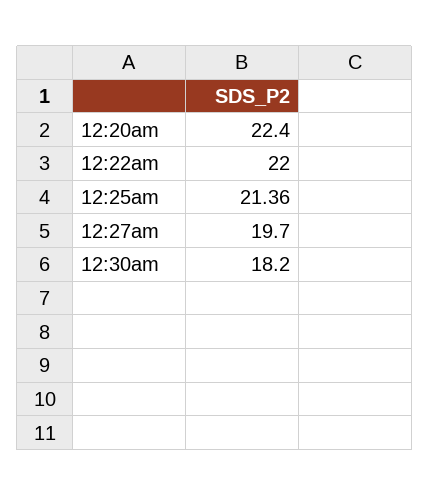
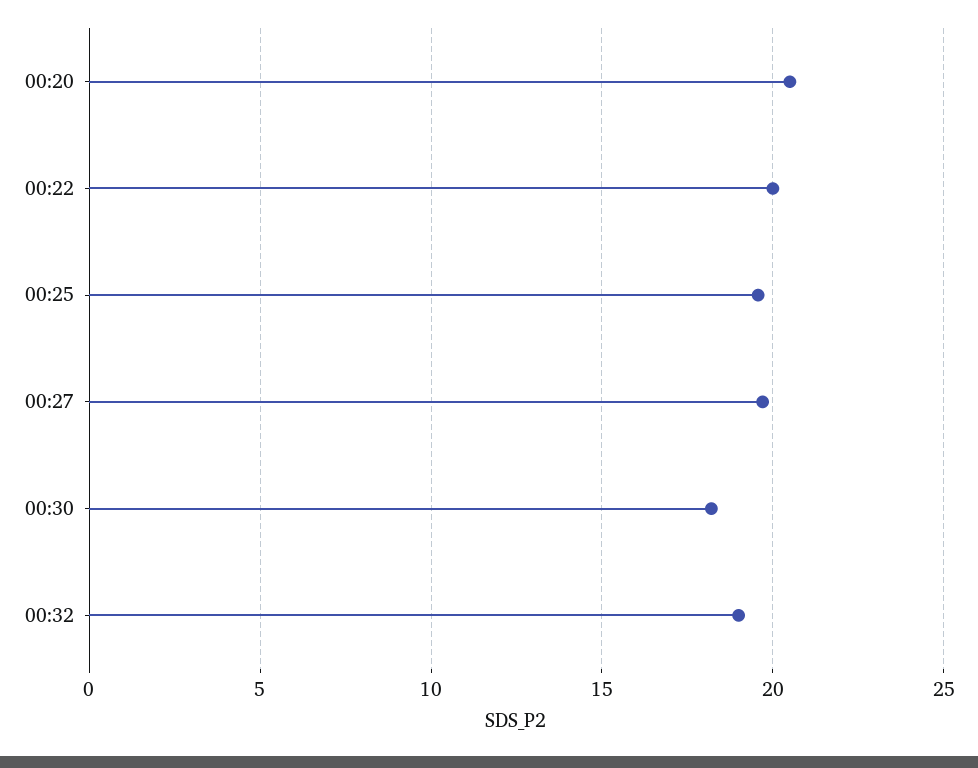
12:20am: 22.4 -> 20.5
12:22am: 22 -> 20
12:25am: 21.36 -> 19.5
00:32: none -> 19

